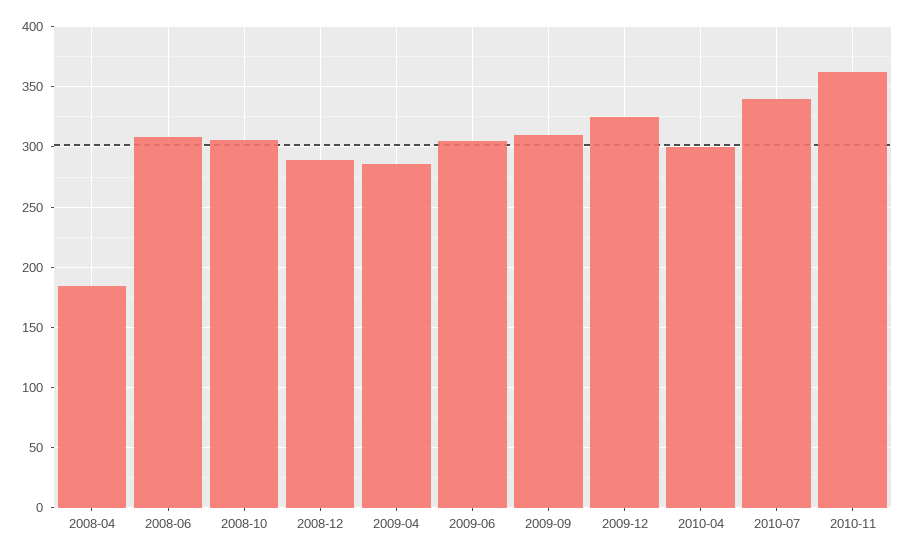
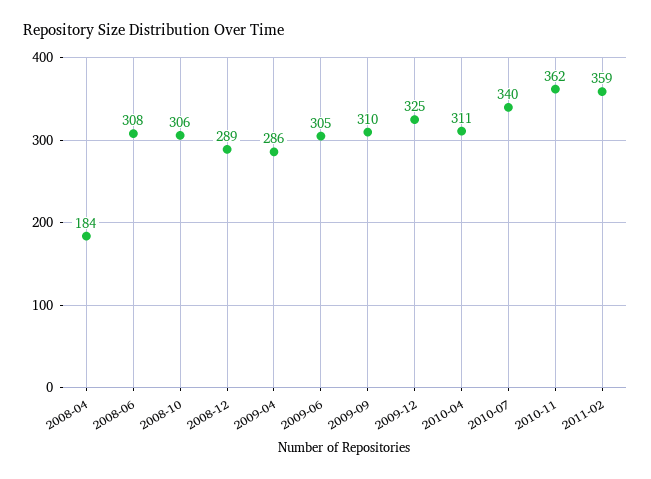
2010-04: 300 -> 311
2011-02: none -> 359

